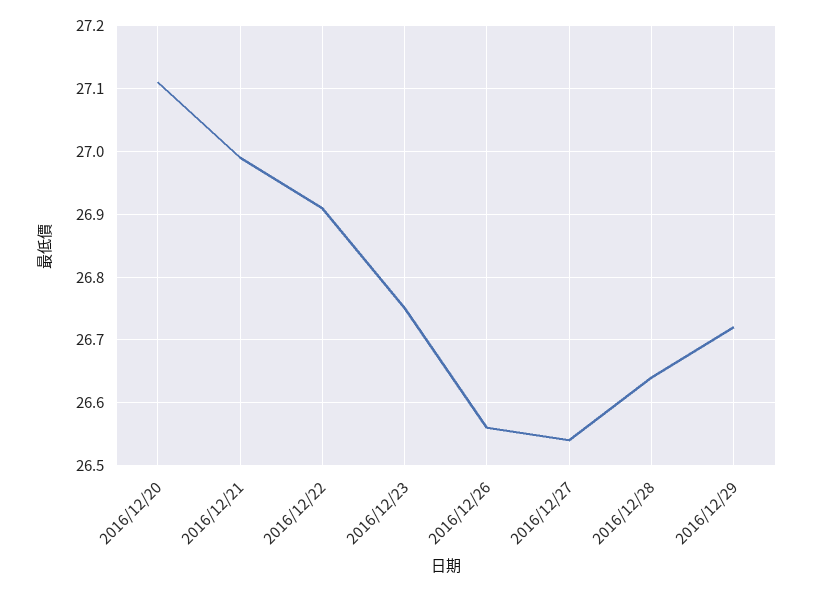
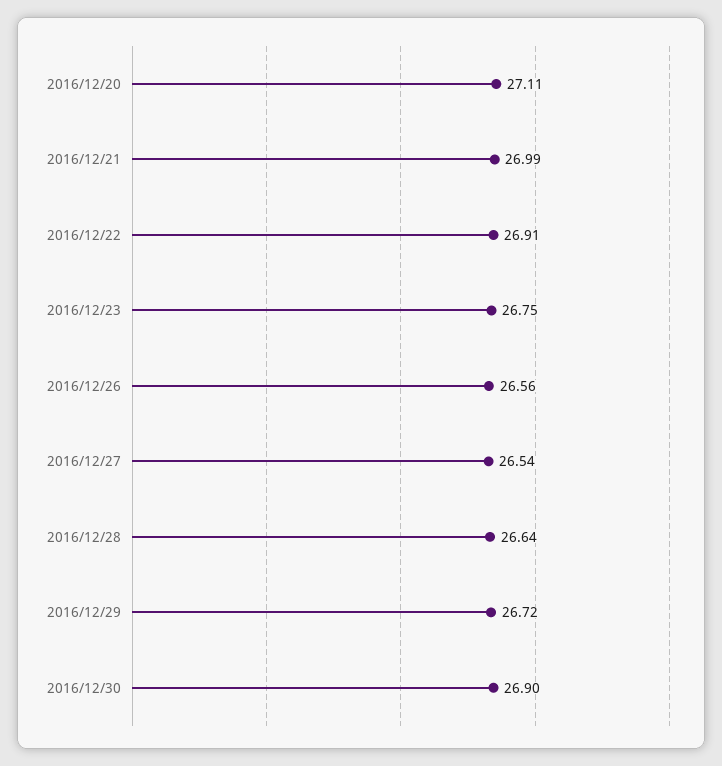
2016/12/30: none -> 26.9

